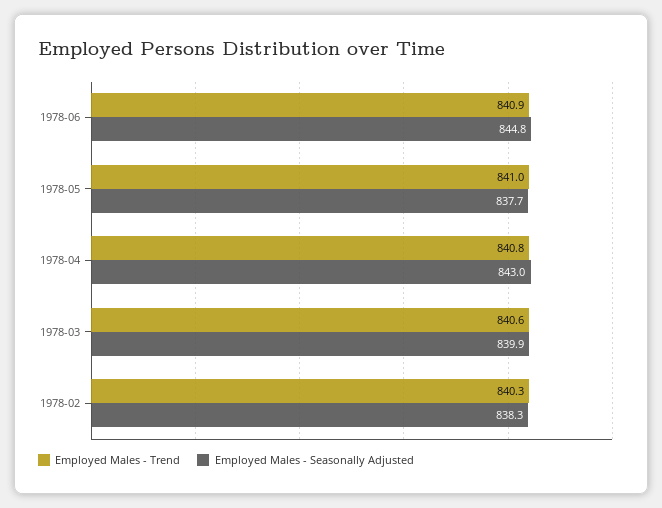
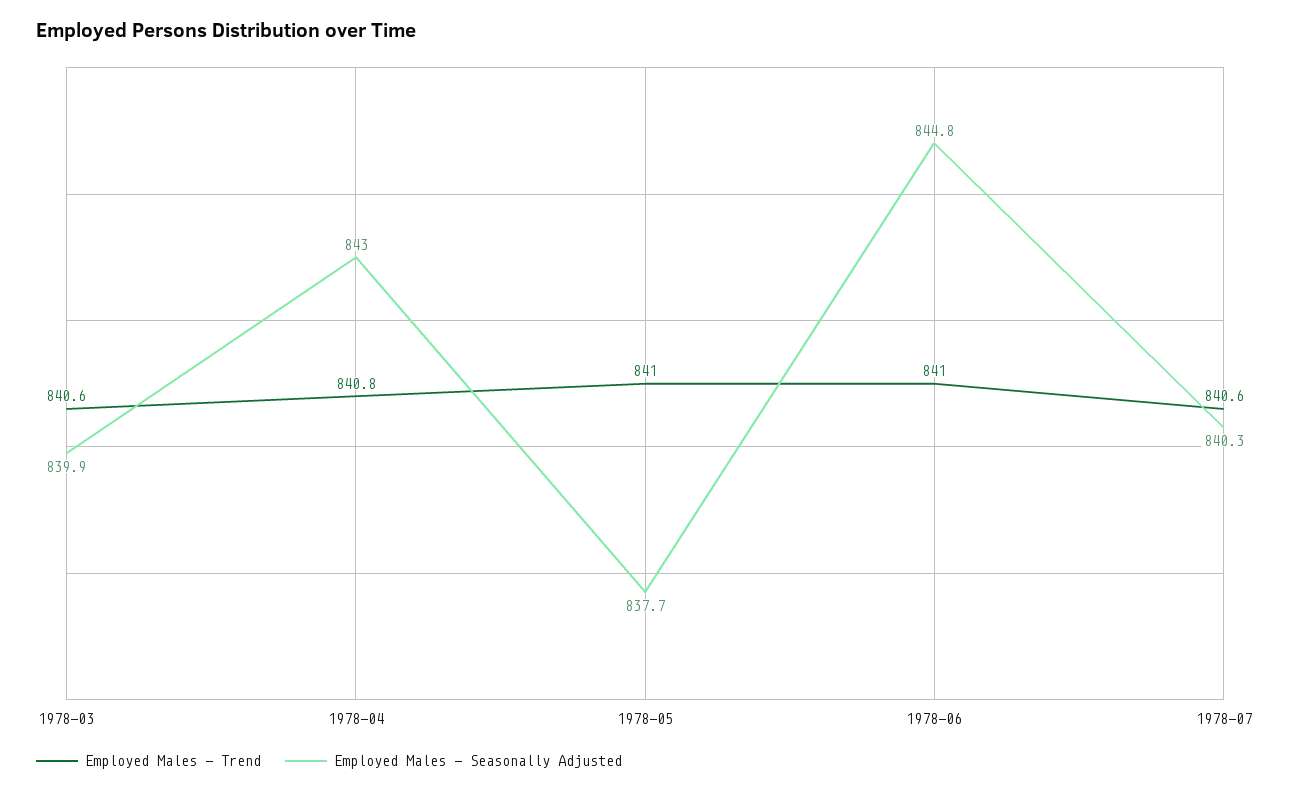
Employed Males - Trend, 1978-06: 840.9 -> 841
Employed Males - Trend, 1978-02: 840.3 -> none
Employed Males - Seasonally Adjusted, 1978-02: 838.3 -> none
Employed Males - Trend, 1978-07: none -> 840.6
Employed Males - Seasonally Adjusted, 1978-07: none -> 840.3

